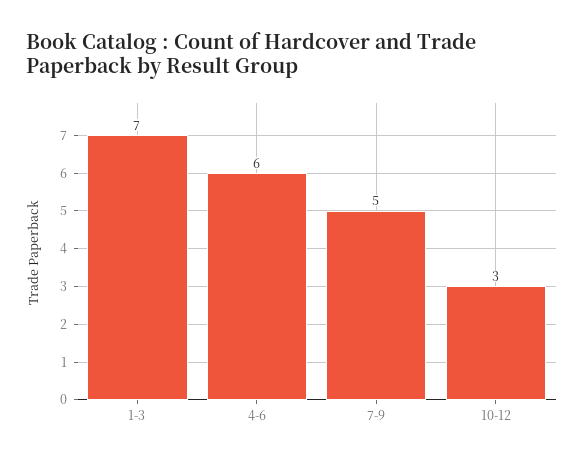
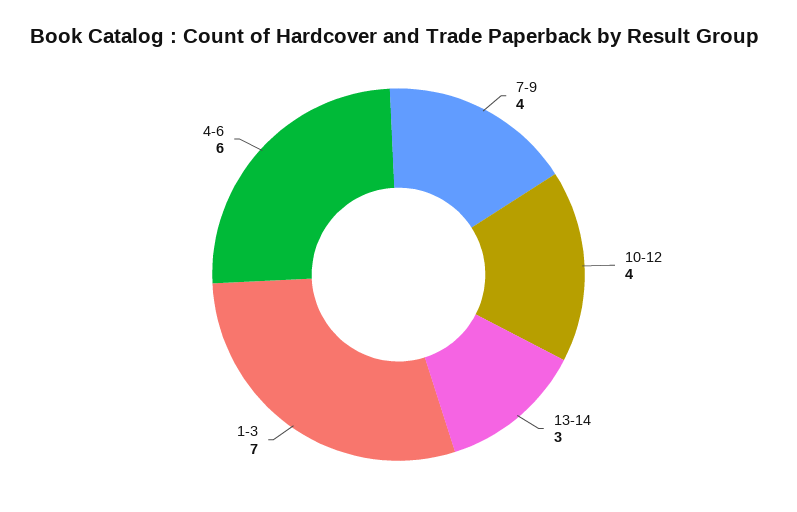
7-9: 5 -> 4
10-12: 3 -> 4
13-14: none -> 3

